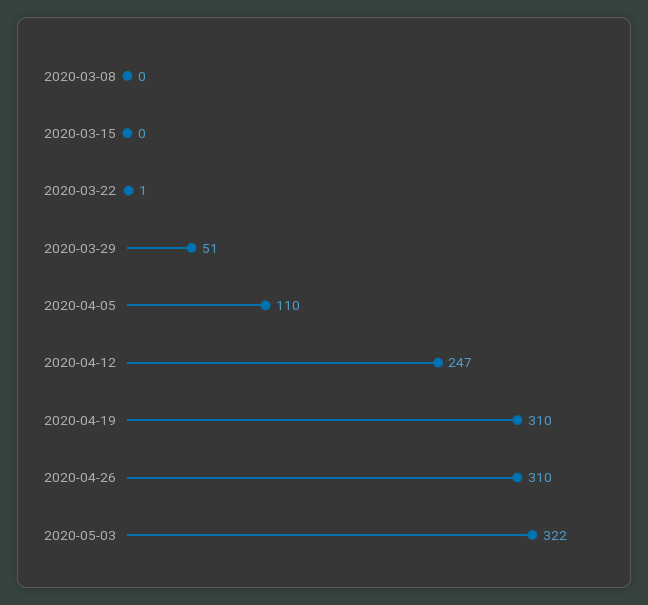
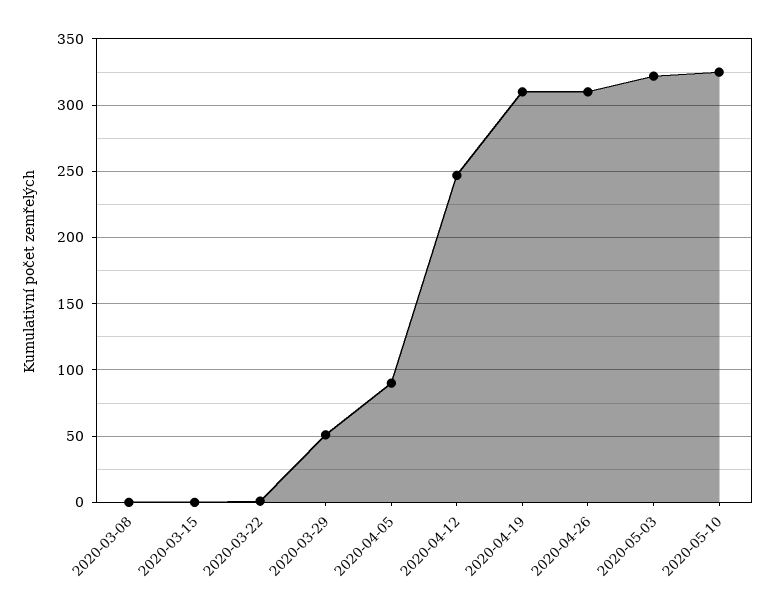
2020-04-05: 110 -> 90
2020-05-10: none -> 325

